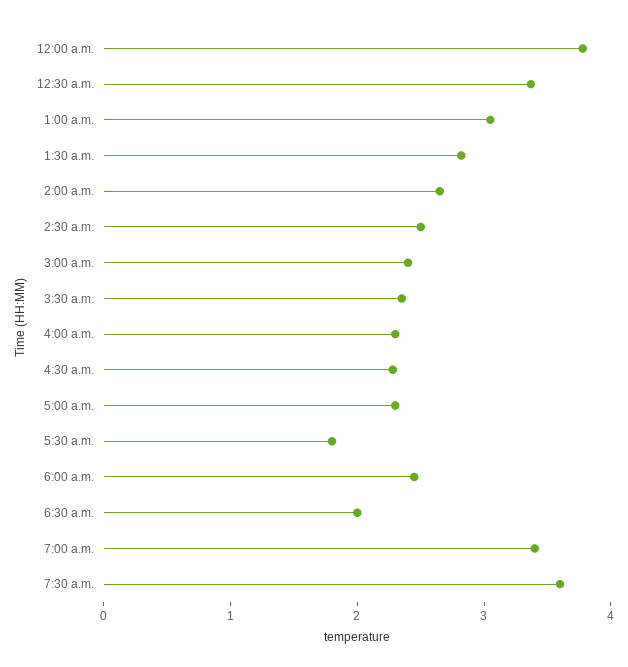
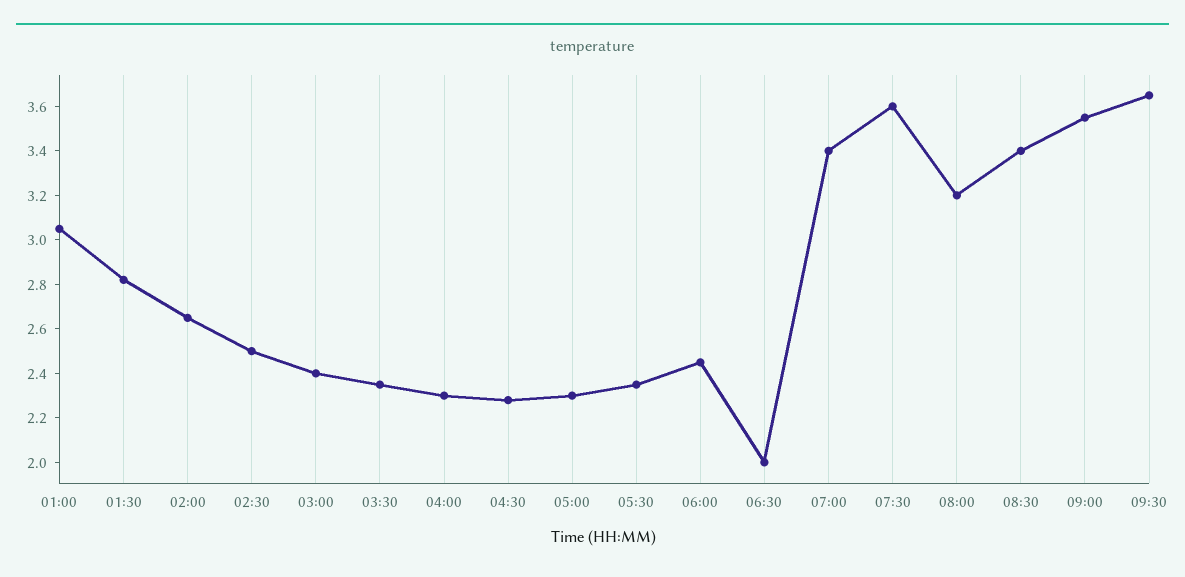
12:00 a.m.: 3.8 -> none
12:30 a.m.: 3.4 -> none
5:30 a.m.: 1.8 -> 2.35
08:00: none -> 3.2
08:30: none -> 3.4
09:00: none -> 3.55
09:30: none -> 3.65

